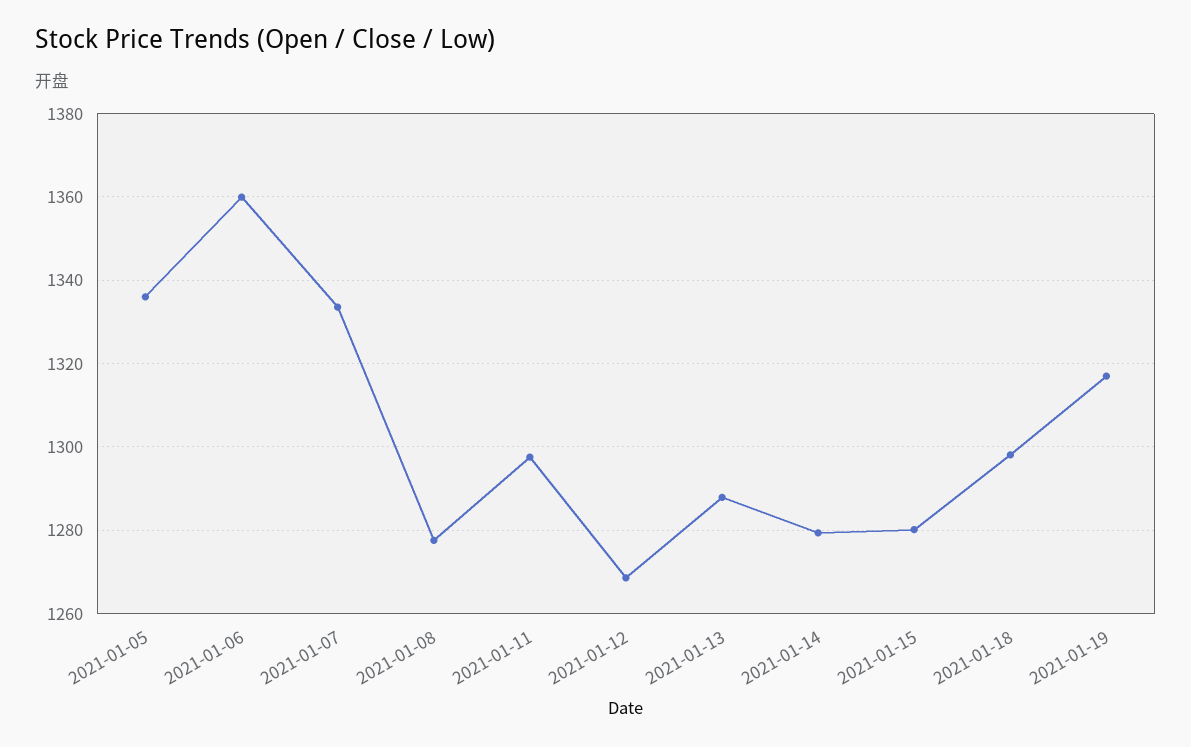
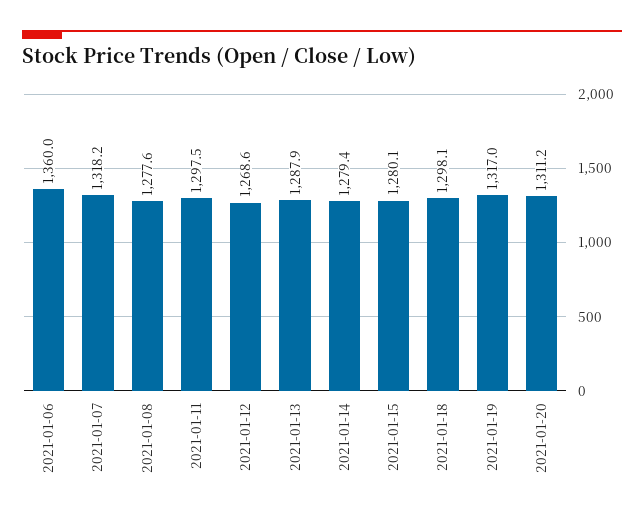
2021-01-05: 1336 -> none
2021-01-07: 1334 -> 1318.2
2021-01-20: none -> 1311.2

